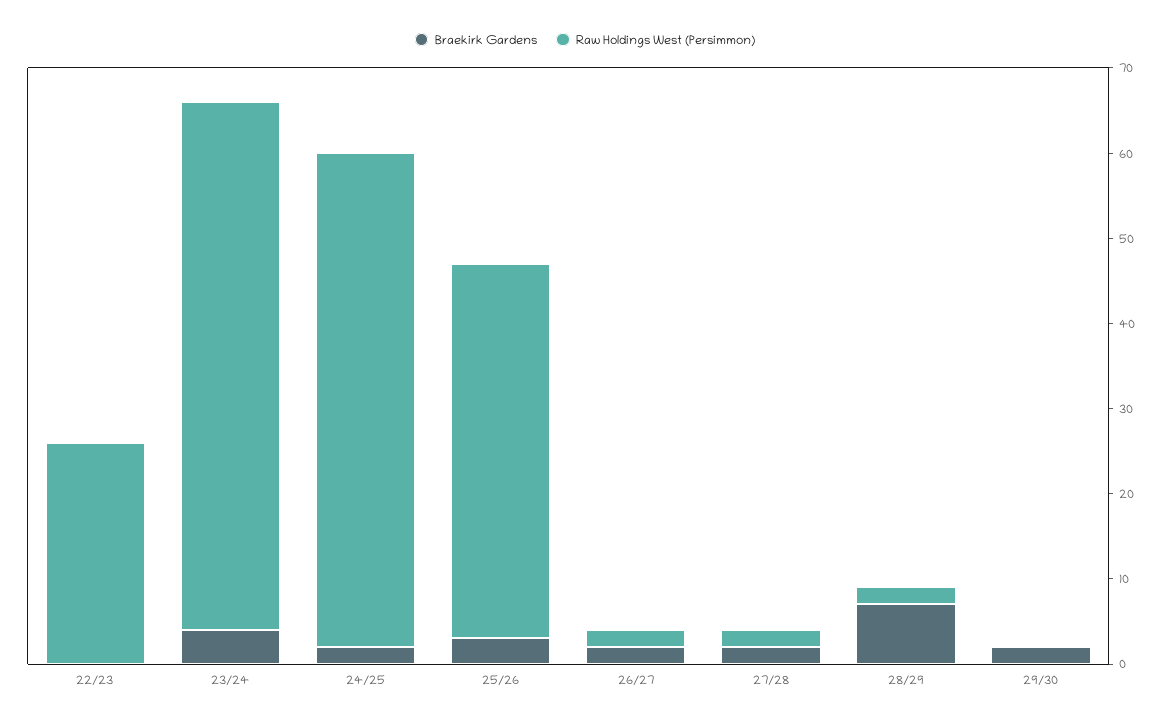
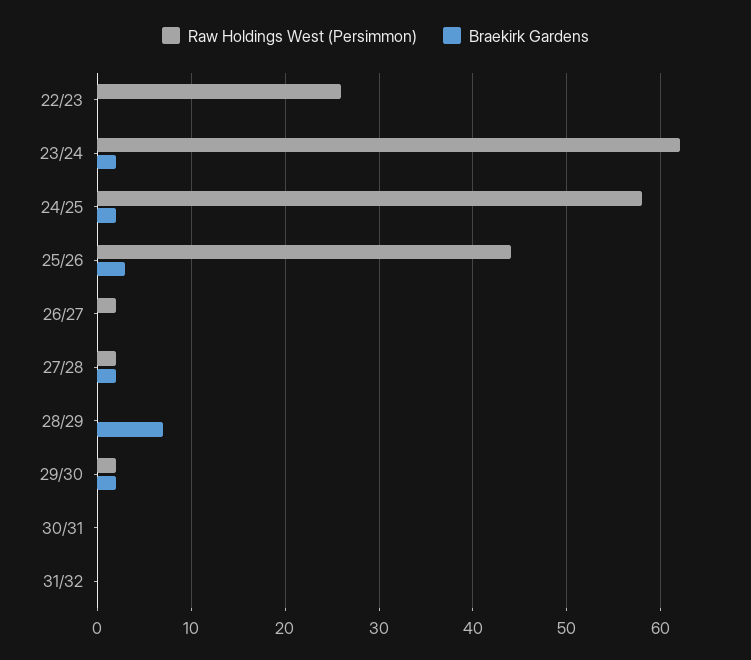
Braekirk Gardens, 23/24: 4 -> 2
Braekirk Gardens, 26/27: 2 -> 0
Raw Holdings West (Persimmon), 28/29: 2 -> 0
Raw Holdings West (Persimmon), 29/30: 0 -> 2
Raw Holdings West (Persimmon), 30/31: none -> 0
Braekirk Gardens, 30/31: none -> 0
Raw Holdings West (Persimmon), 31/32: none -> 0
Braekirk Gardens, 31/32: none -> 0

